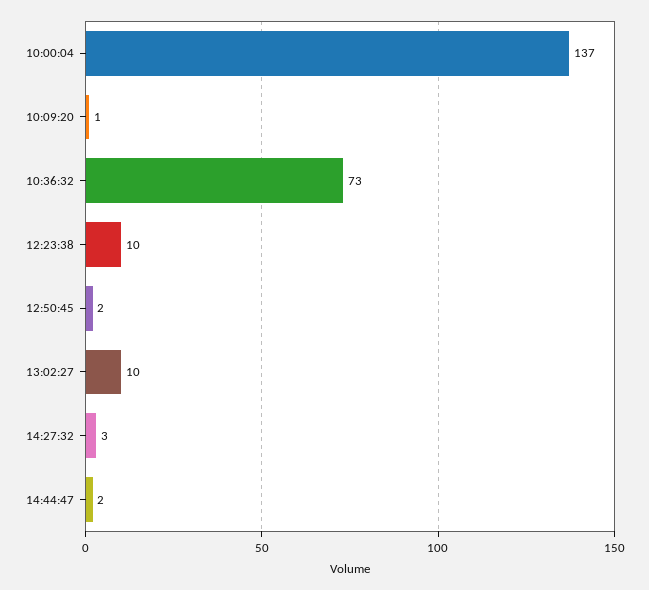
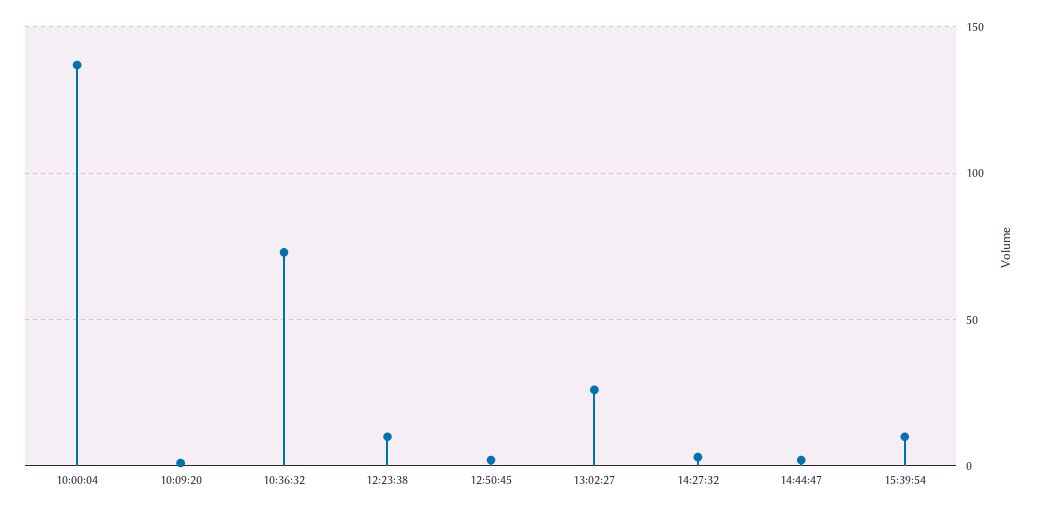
13:02:27: 10 -> 25
15:39:54: none -> 10

